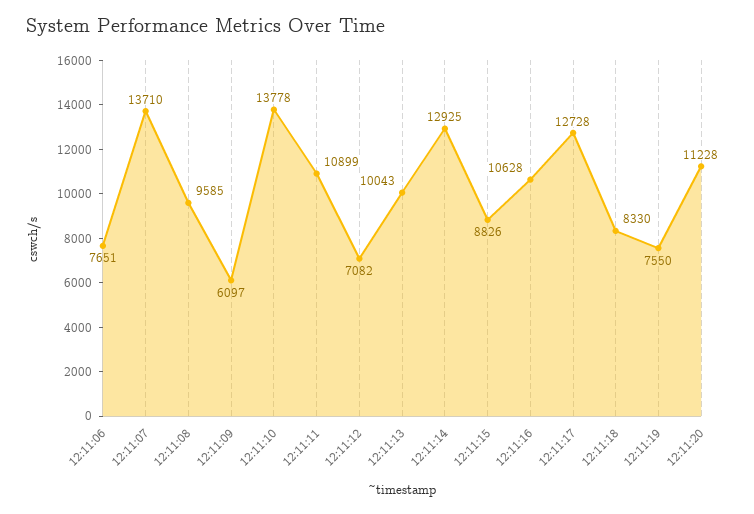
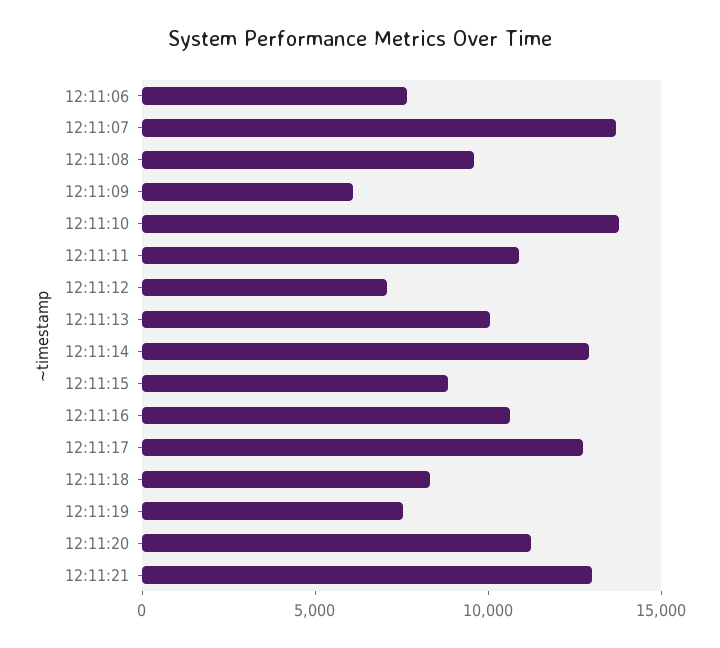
12:11:21: none -> 13000

